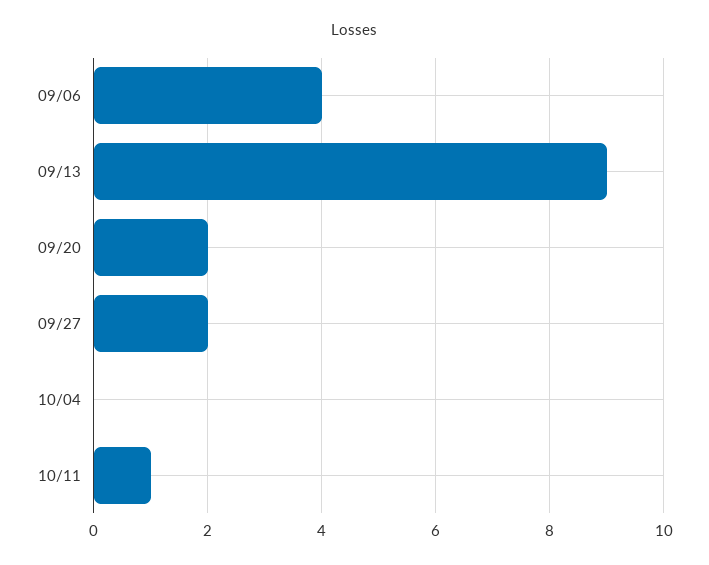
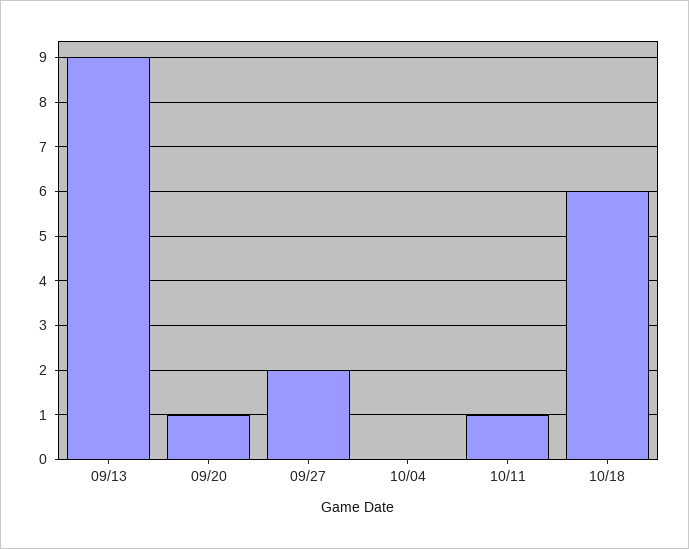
09/06: 4 -> none
09/20: 2 -> 1
10/18: none -> 6

